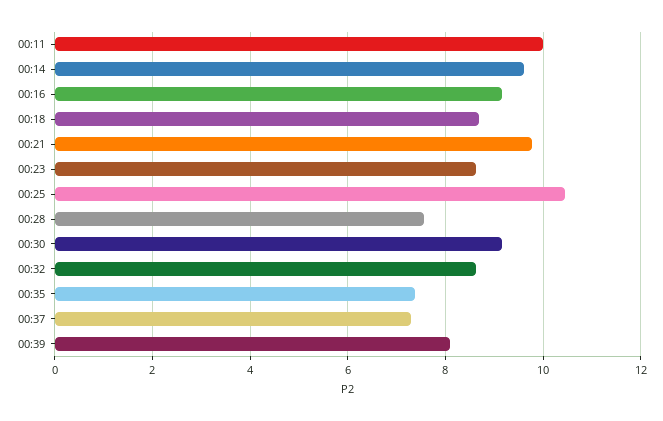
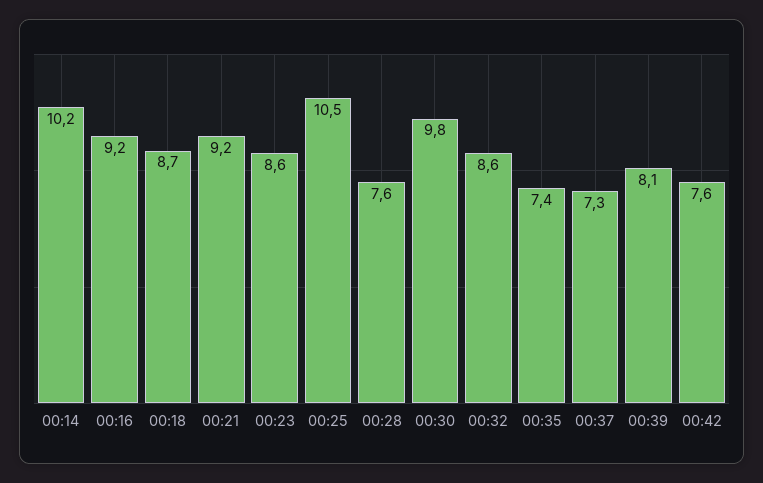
00:11: 10 -> none
00:14: 9.6 -> 10.2
00:21: 9.8 -> 9.2
00:30: 9.2 -> 9.8
00:42: none -> 7.6

